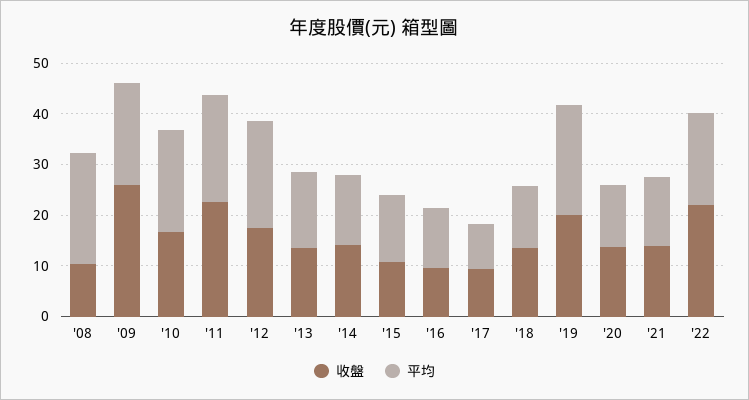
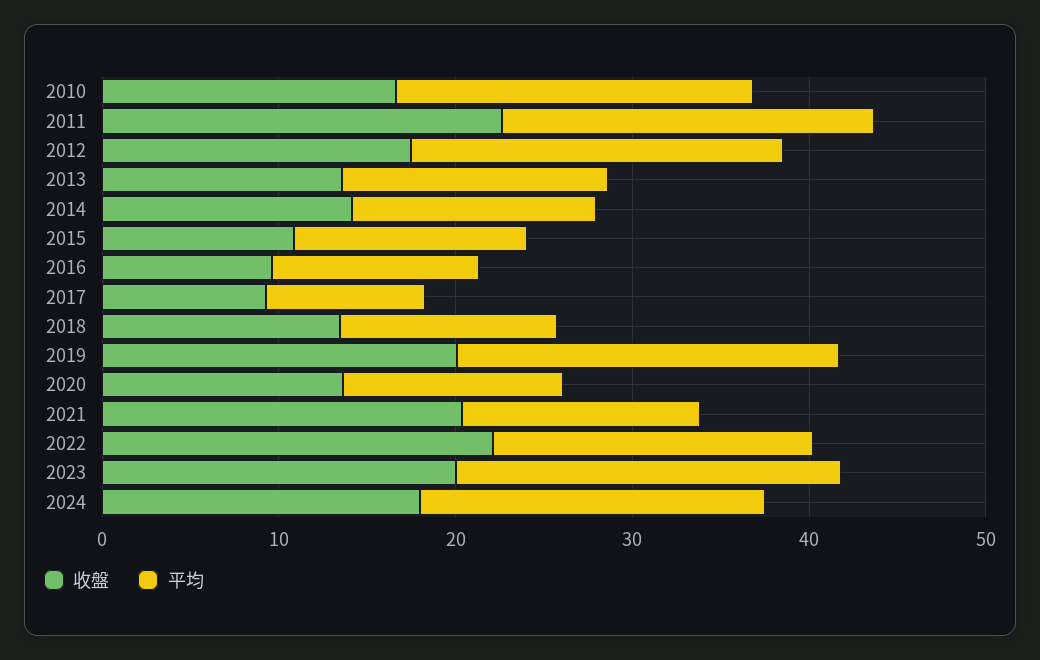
收盤, '08: 10 -> none
平均, '08: 22 -> none
收盤, '09: 26 -> none
平均, '09: 20 -> none
收盤, '21: 14 -> 20
收盤, 2023: none -> 20
平均, 2023: none -> 22
收盤, 2024: none -> 18
平均, 2024: none -> 20

